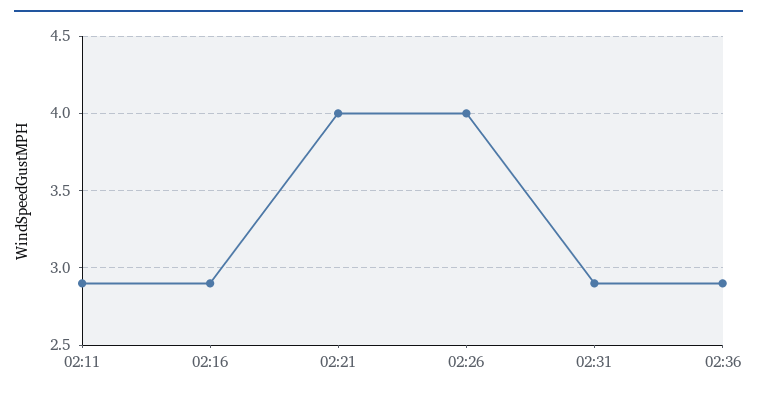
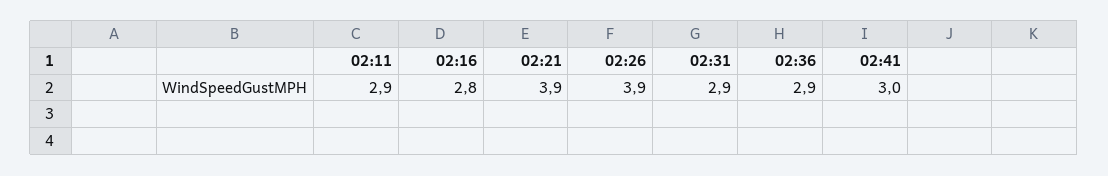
02:16: 2.9 -> 2.8
02:21: 4 -> 3.9
02:26: 4 -> 3.9
02:41: none -> 3

